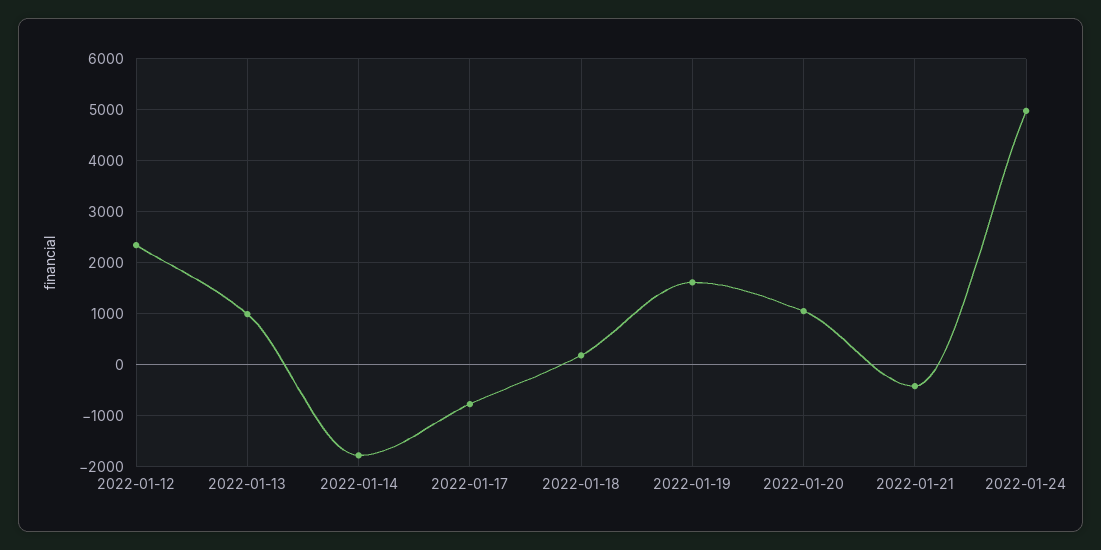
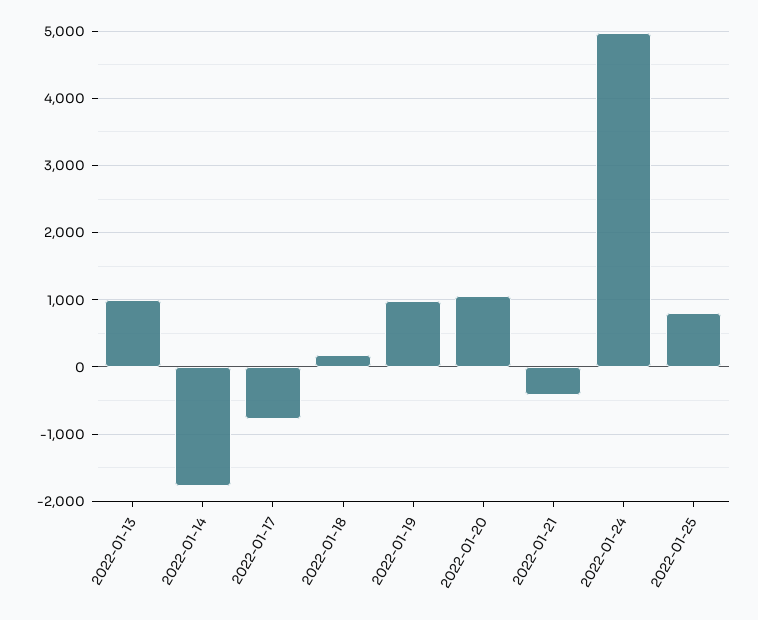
2022-01-12: 2400 -> none
2022-01-19: 1600 -> 1000
2022-01-25: none -> 800

